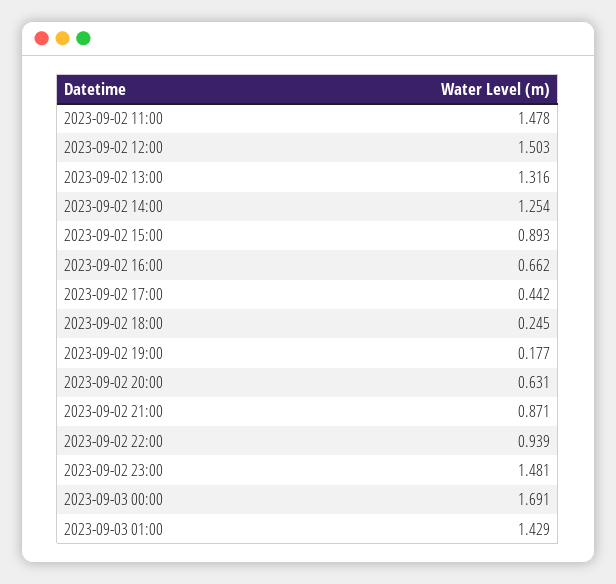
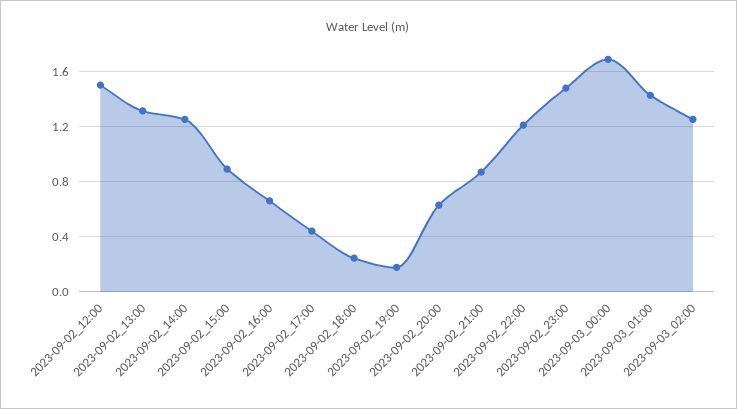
2023-09-02 11:00: 1.478 -> none
2023-09-02 22:00: 0.939 -> 1.2
2023-09-03_02:00: none -> 1.25

